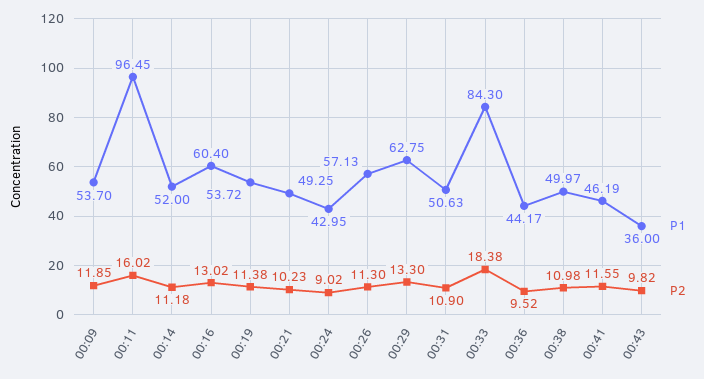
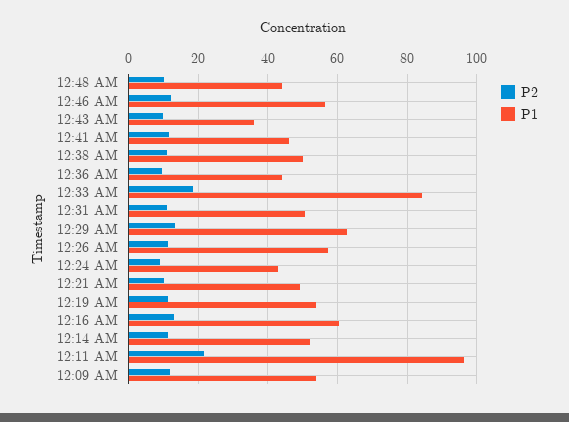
P2, 00:11: 16.02 -> 22
P2, 12:48 AM: none -> 10
P1, 12:48 AM: none -> 44
P2, 12:46 AM: none -> 12
P1, 12:46 AM: none -> 56

